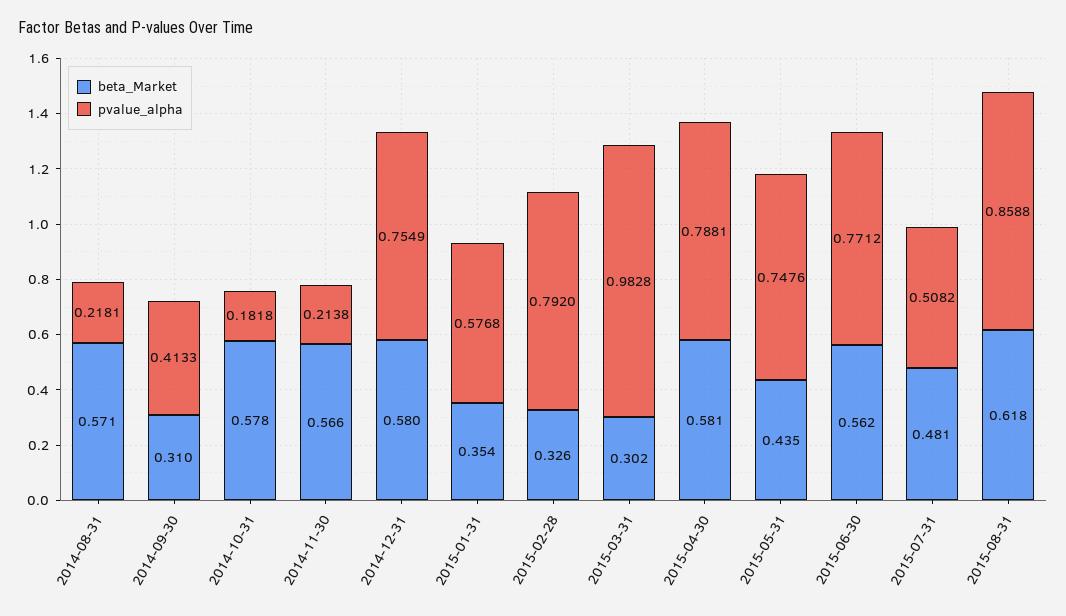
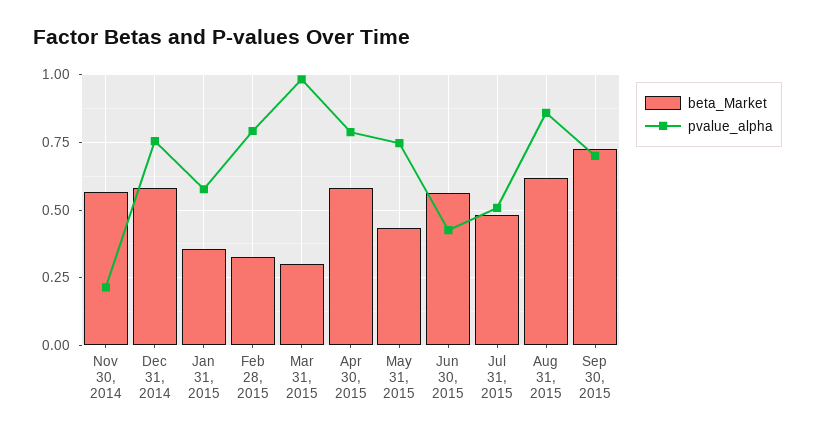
beta_Market, 2014-08-31: 0.571 -> none
pvalue_alpha, 2014-08-31: 0.2181 -> none
beta_Market, 2014-09-30: 0.31 -> none
pvalue_alpha, 2014-09-30: 0.4133 -> none
beta_Market, 2014-10-31: 0.578 -> none
pvalue_alpha, 2014-10-31: 0.1818 -> none
pvalue_alpha, 2015-06-30: 0.7712 -> 0.425
beta_Market, Sep 30, 2015: none -> 0.725
pvalue_alpha, Sep 30, 2015: none -> 0.7

